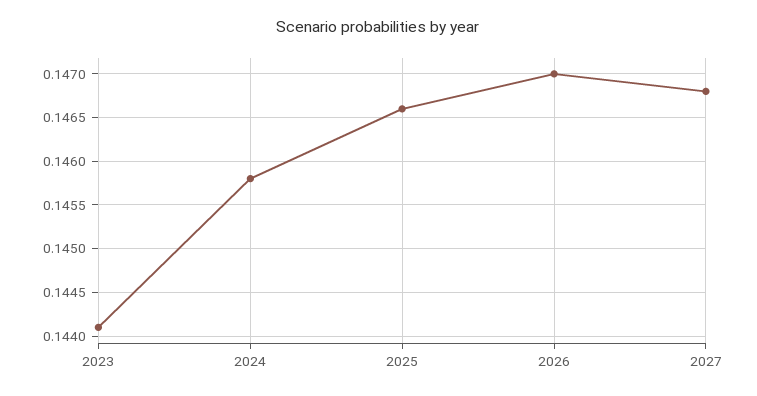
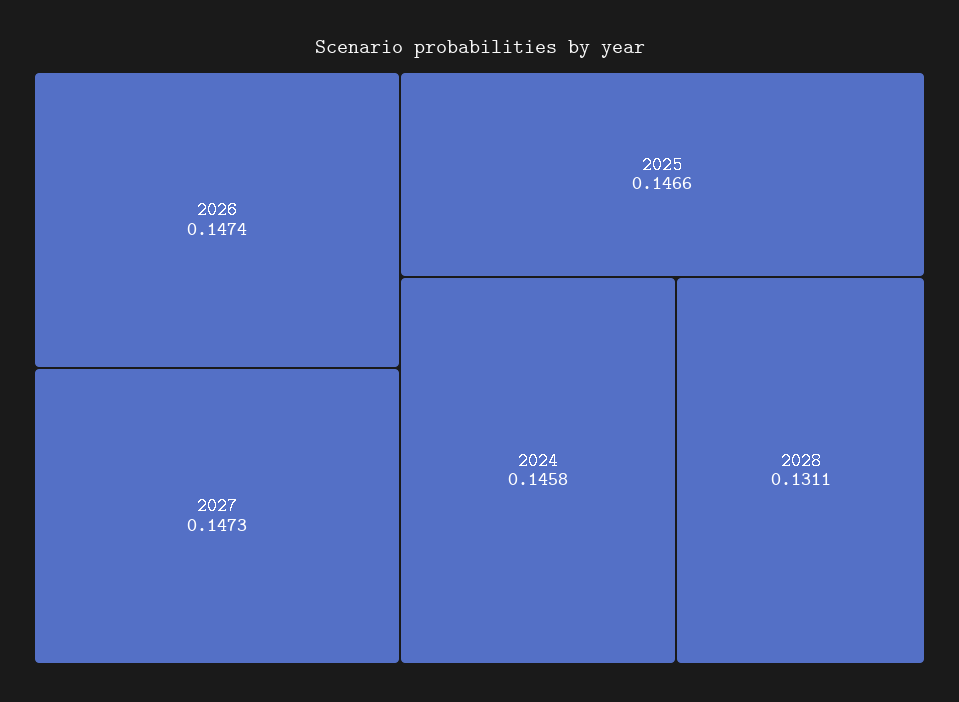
2023: 0.1441 -> none
2026: 0.147 -> 0.1474
2027: 0.1468 -> 0.1473
2028: none -> 0.1311

